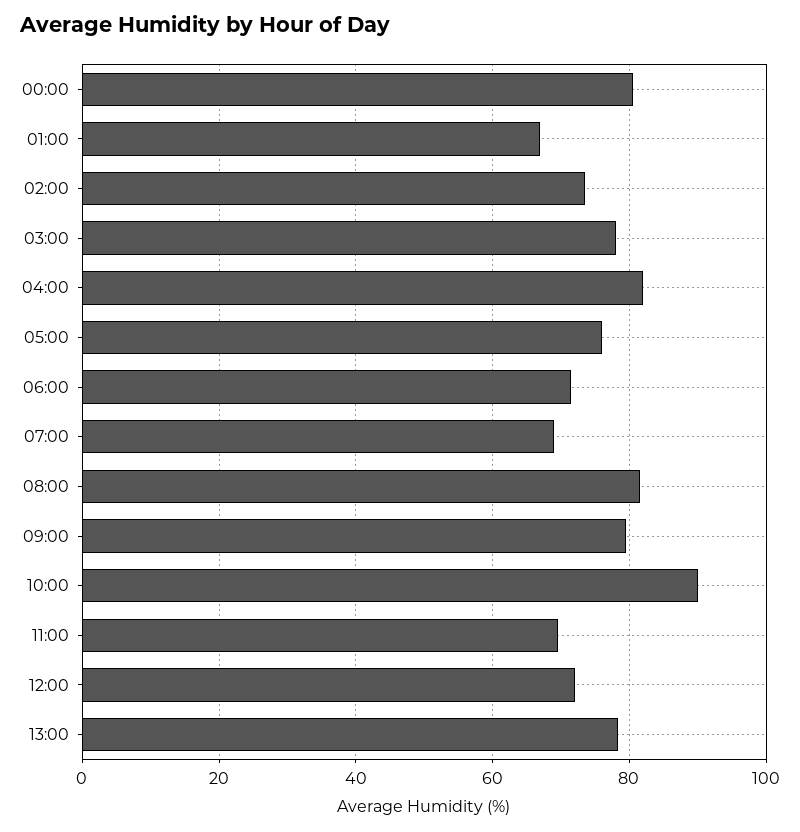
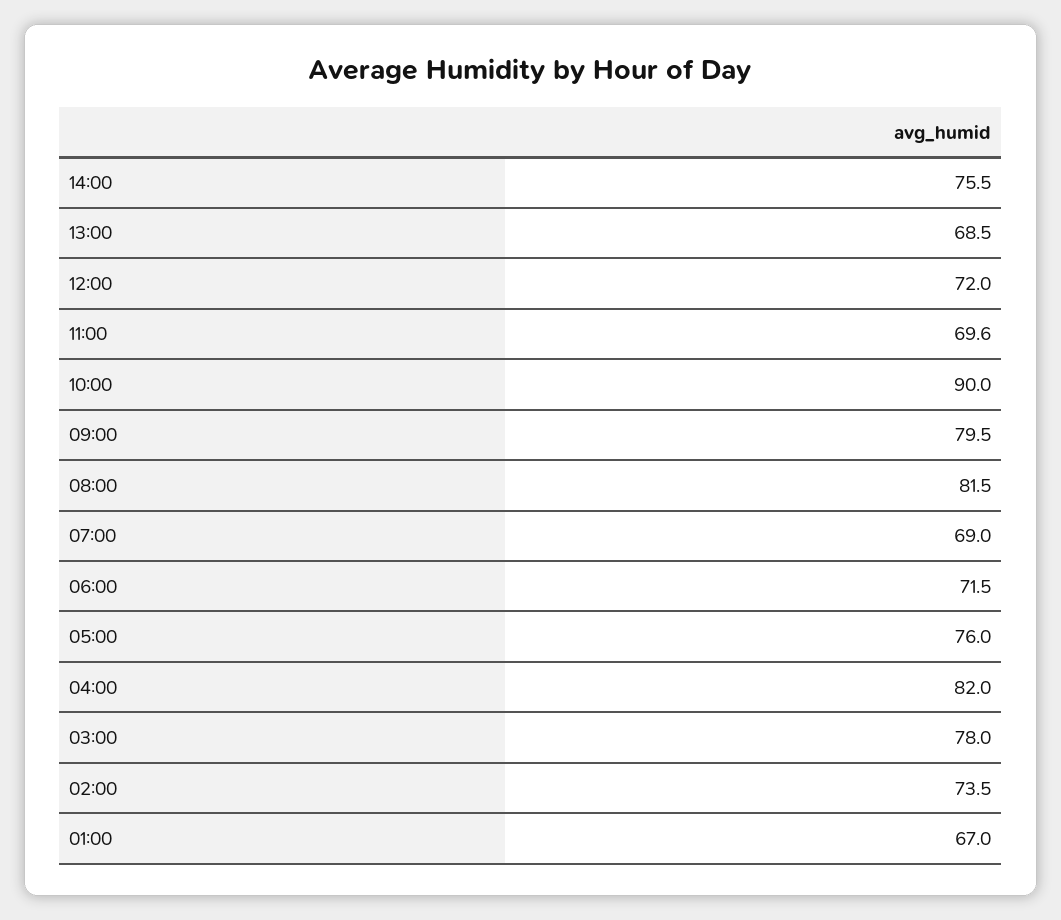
00:00: 80 -> none
13:00: 78 -> 68.5
14:00: none -> 75.5

